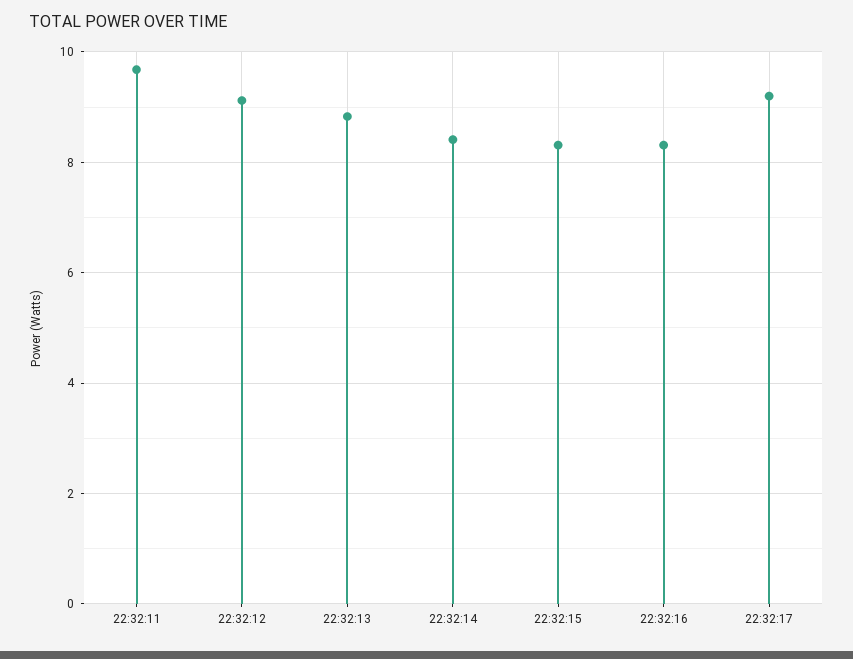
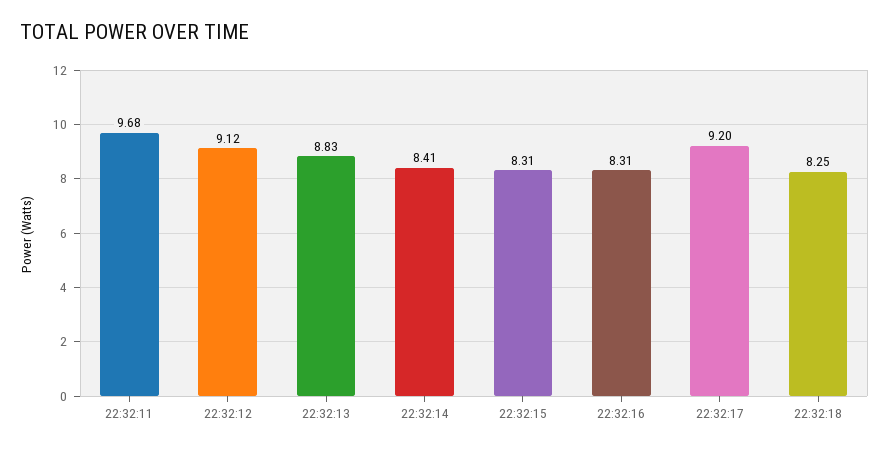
22:32:18: none -> 8.25

